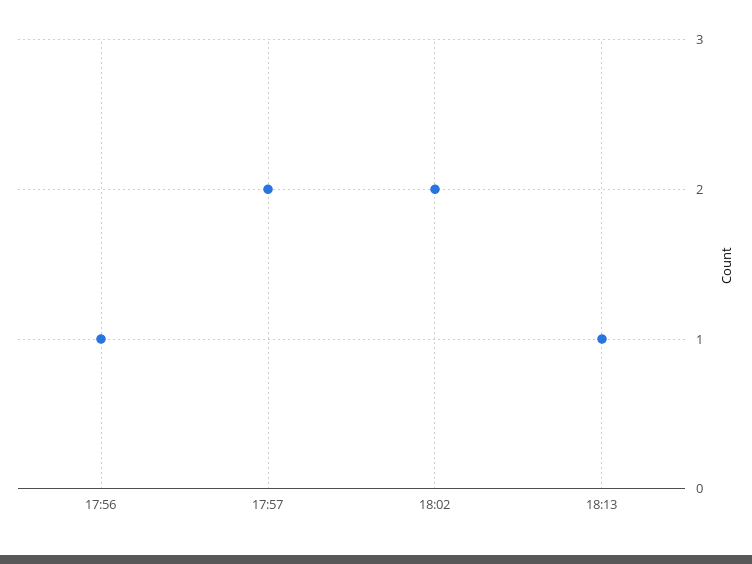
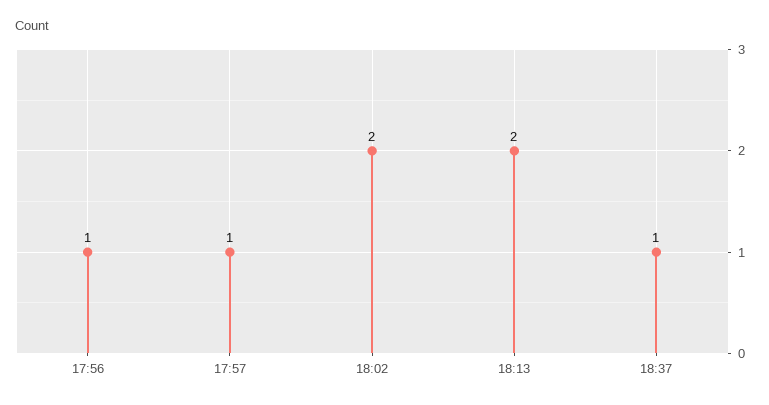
17:57: 2 -> 1
18:13: 1 -> 2
18:37: none -> 1

